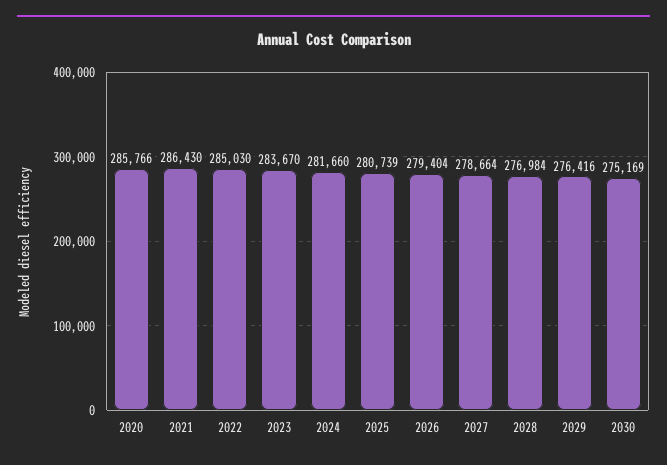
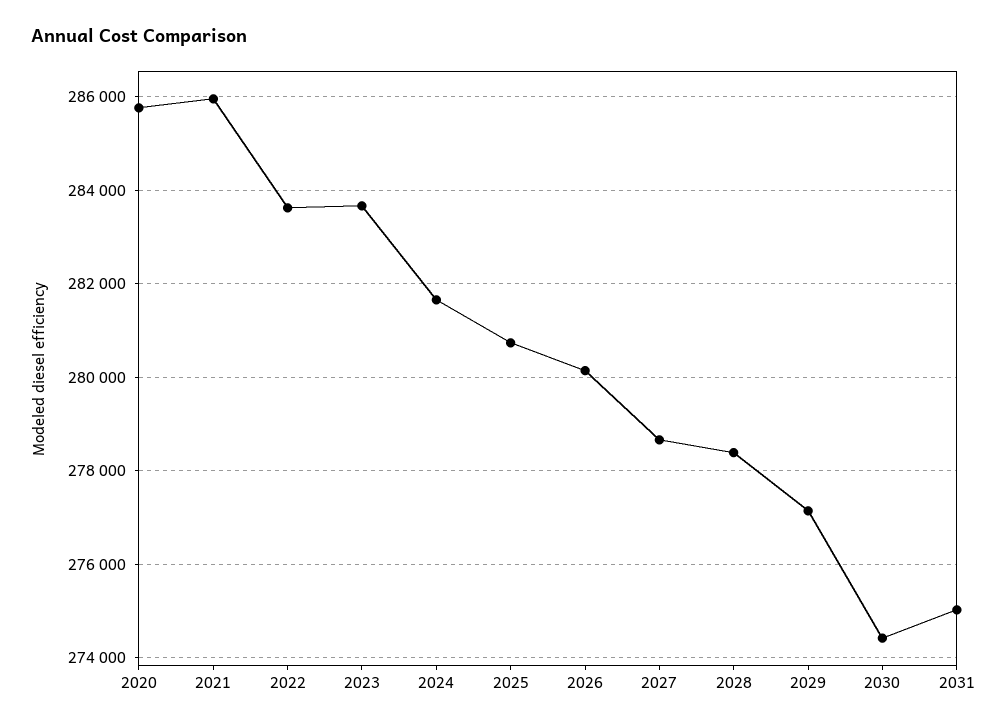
2021: 286430 -> 286000
2022: 285030 -> 283600
2026: 279404 -> 280200
2028: 276984 -> 278400
2029: 276416 -> 277200
2030: 275169 -> 274400
2031: none -> 275000

